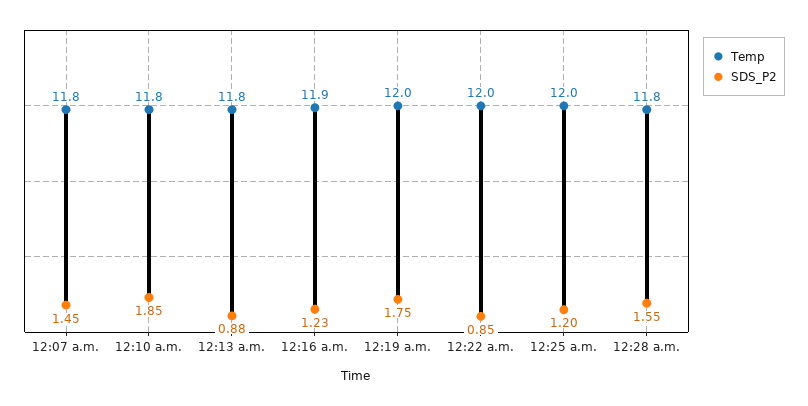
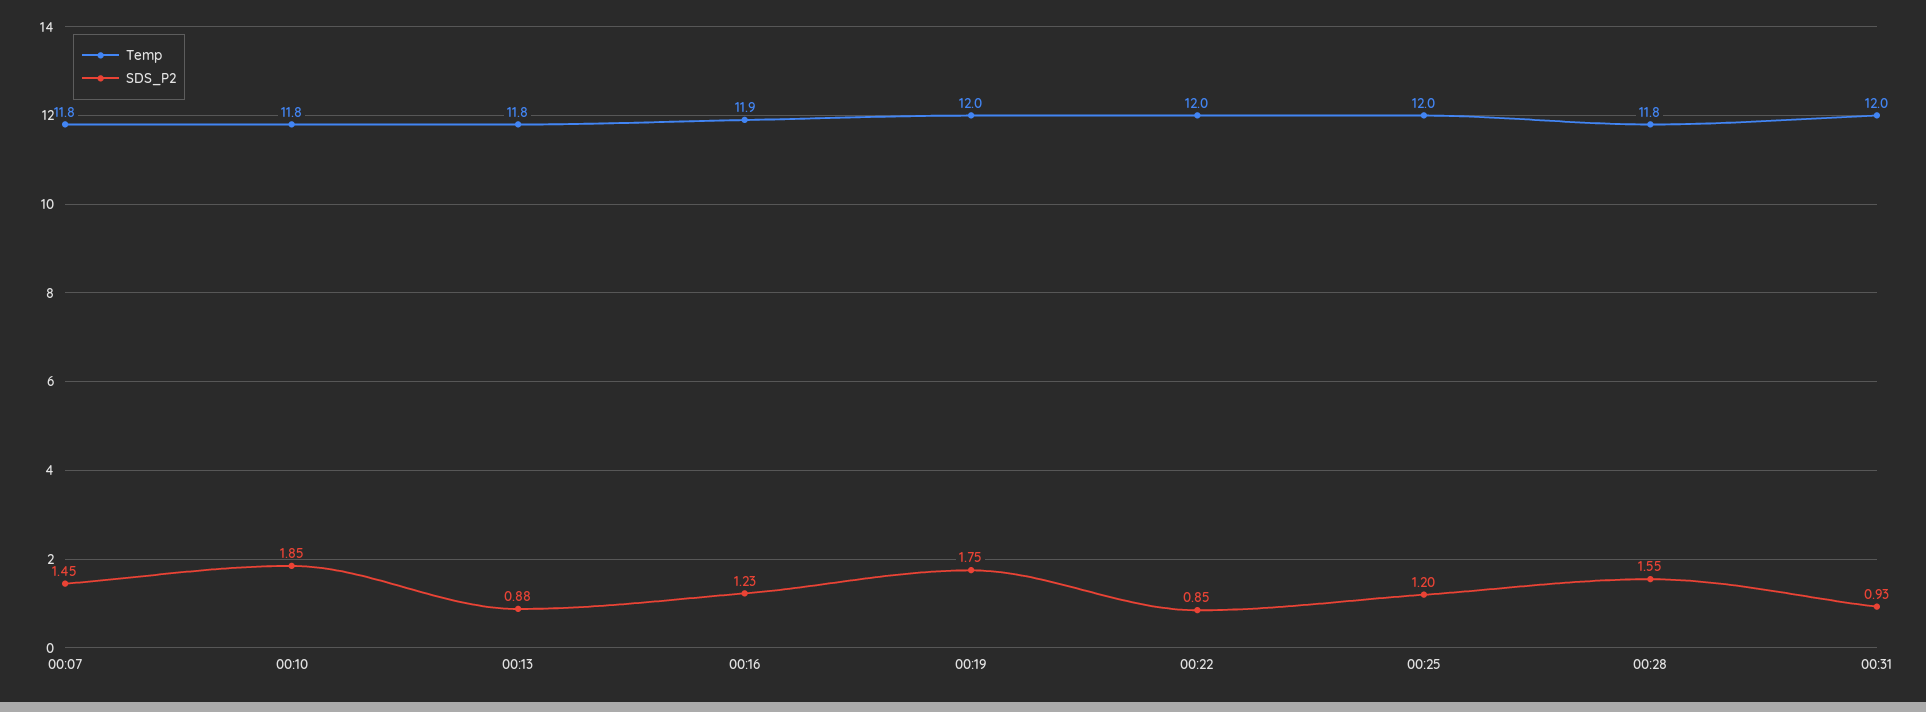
Temp, 00:31: none -> 12
SDS_P2, 00:31: none -> 0.93

